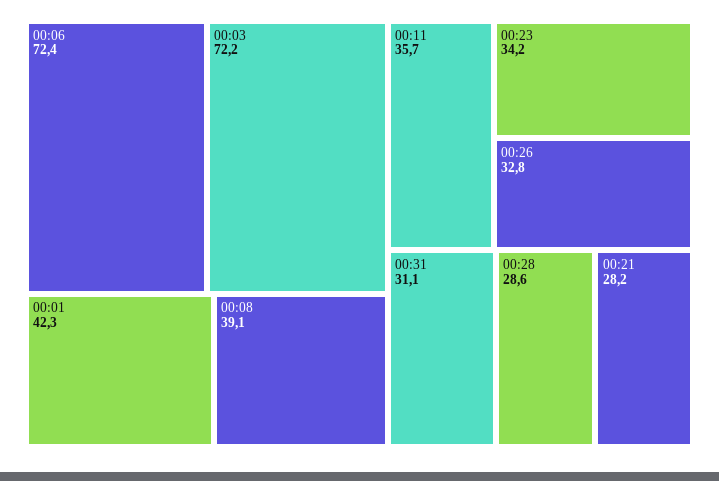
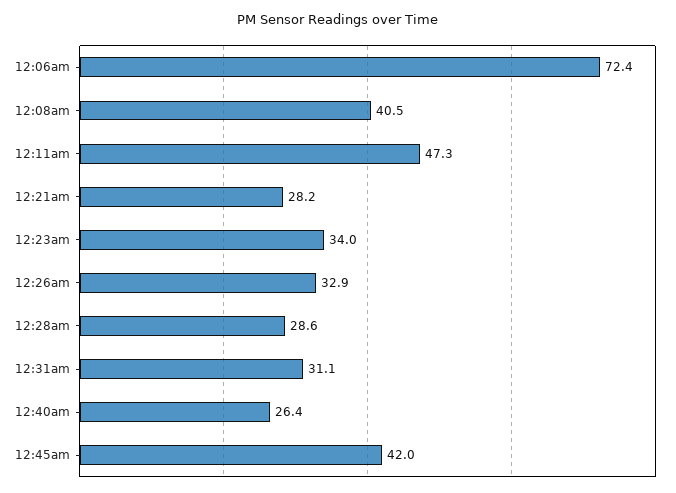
00:03: 72.2 -> none
00:01: 42.3 -> none
00:08: 39.1 -> 40.5
00:11: 35.7 -> 47.3
00:23: 34.2 -> 34
00:26: 32.8 -> 32.9
12:40am: none -> 26.4
12:45am: none -> 42

